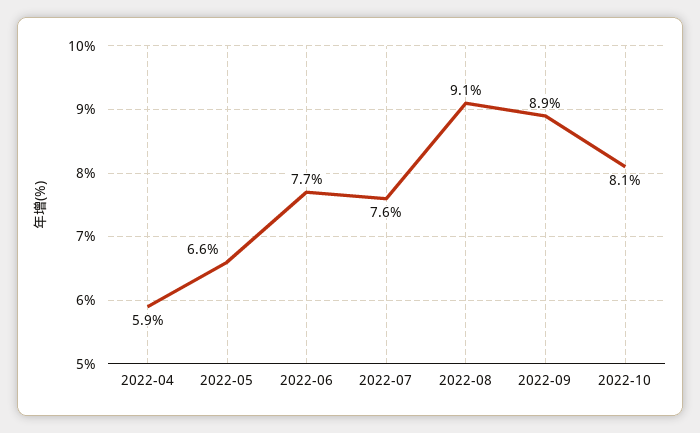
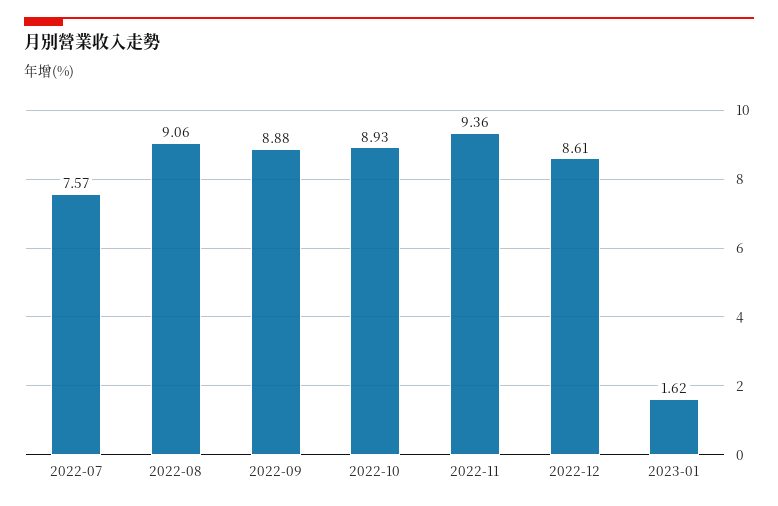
2022-04: 5.9 -> none
2022-05: 6.6 -> none
2022-06: 7.7 -> none
2022-10: 8.1 -> 8.93
2022-11: none -> 9.36
2022-12: none -> 8.61
2023-01: none -> 1.62

